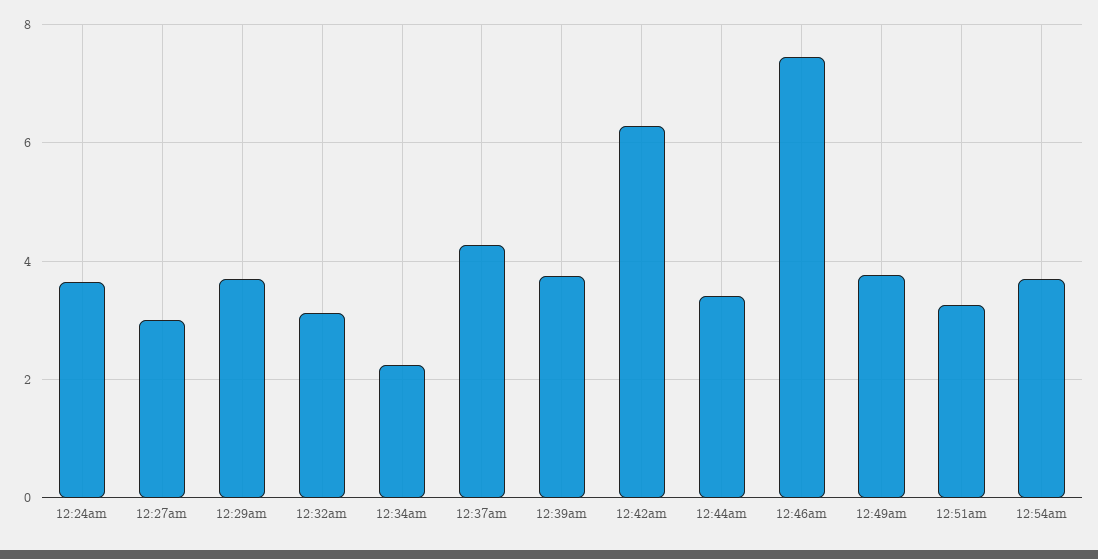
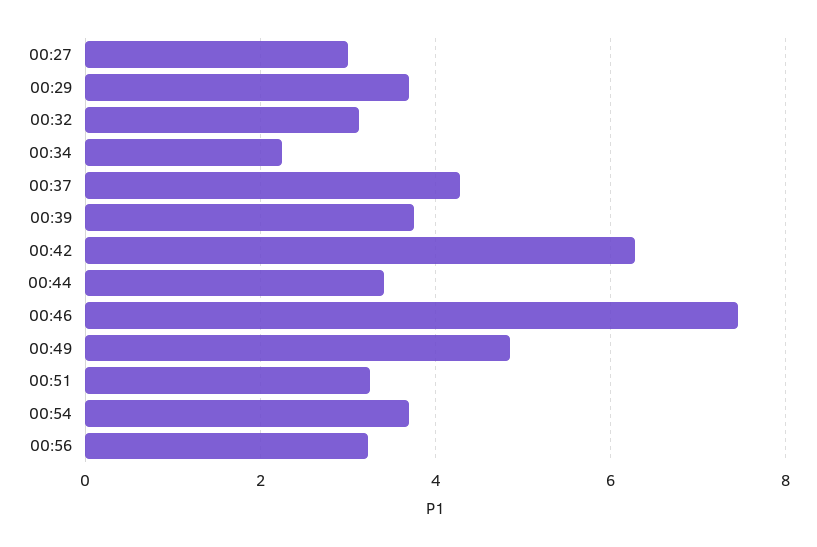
12:24am: 3.6 -> none
12:49am: 3.8 -> 4.8
00:56: none -> 3.2

